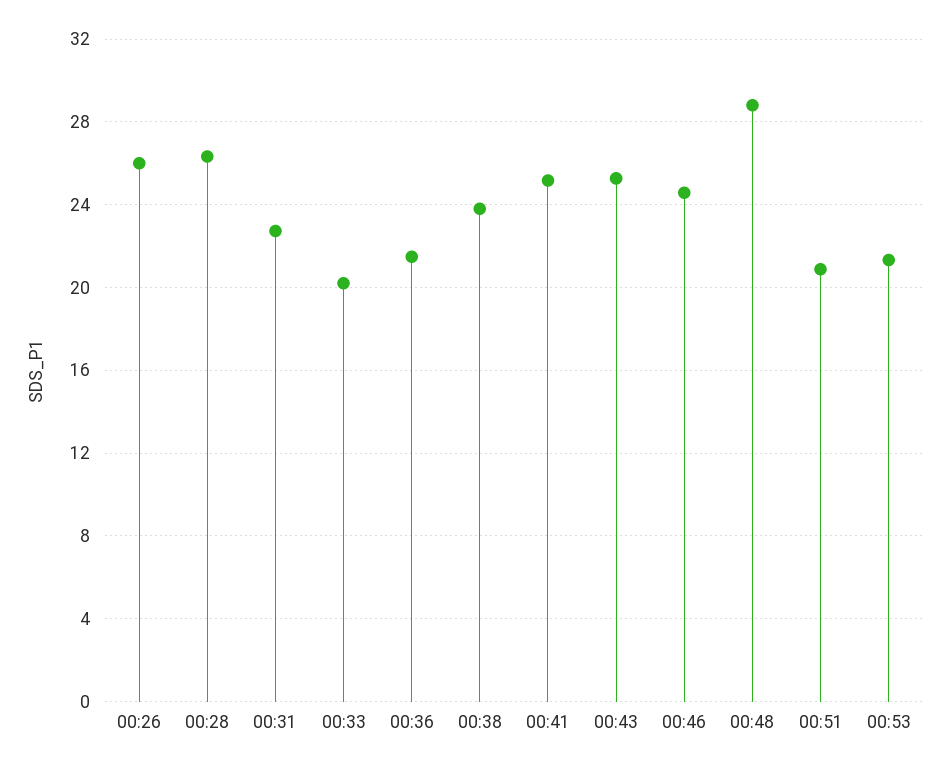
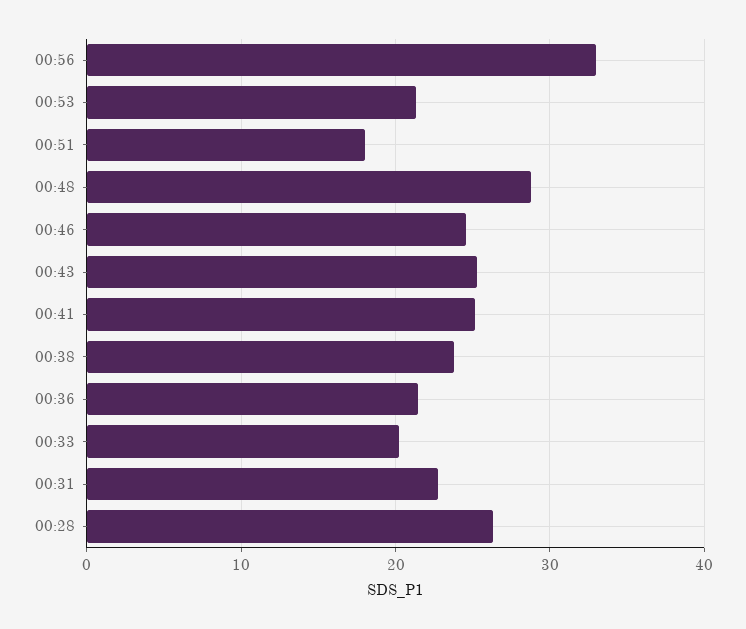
00:26: 26 -> none
00:51: 21 -> 18
00:56: none -> 33

